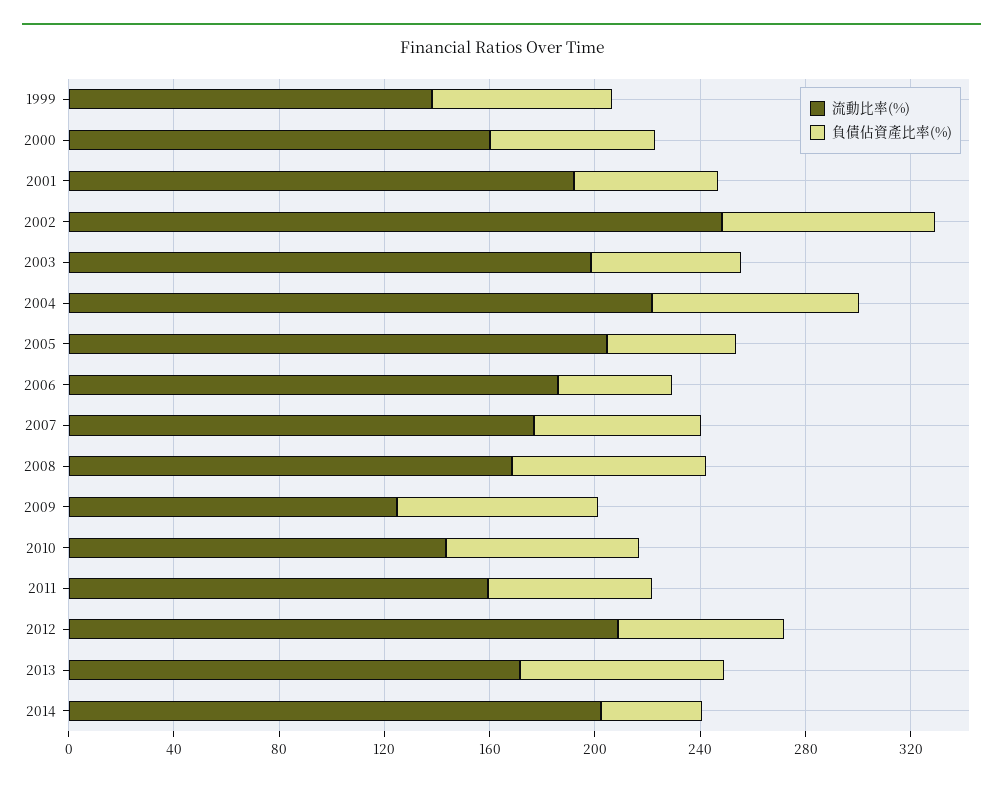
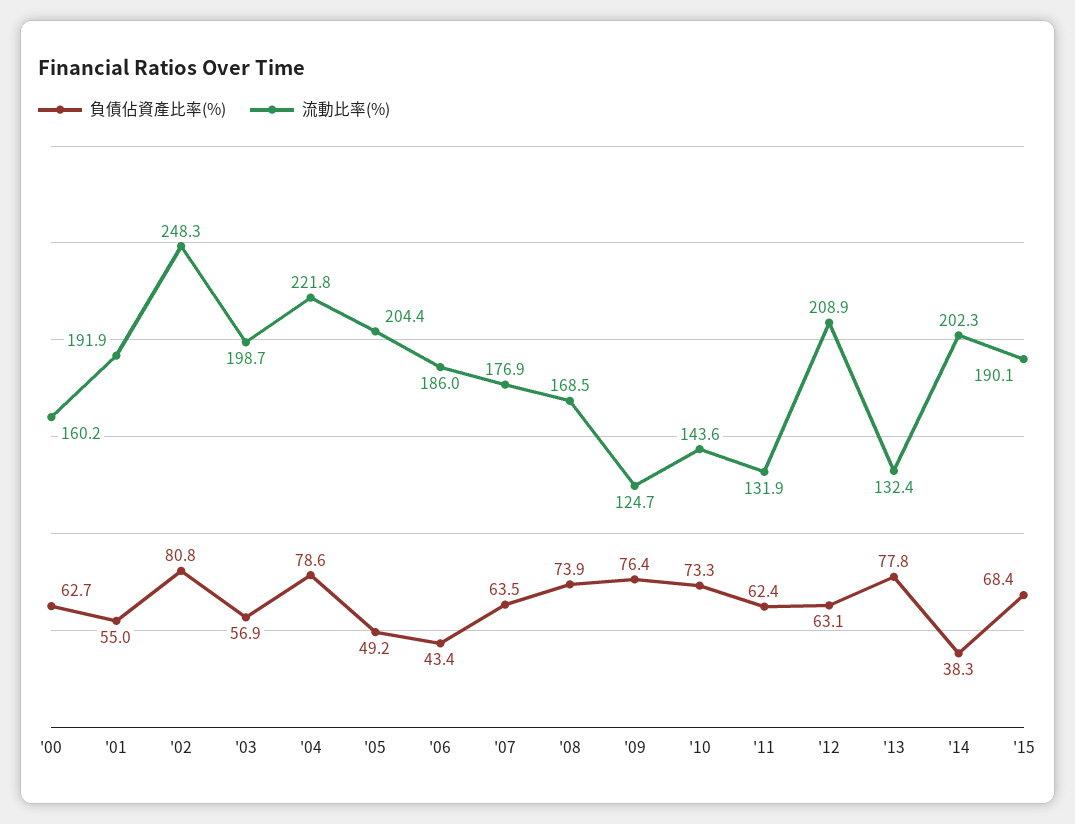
流動比率(%), 1999: 140 -> none
負債佔資產比率(%), 1999: 70 -> none
流動比率(%), 2011: 160 -> 131.9
流動比率(%), 2013: 170 -> 132.4
負債佔資產比率(%), '15: none -> 68.4
流動比率(%), '15: none -> 190.1

